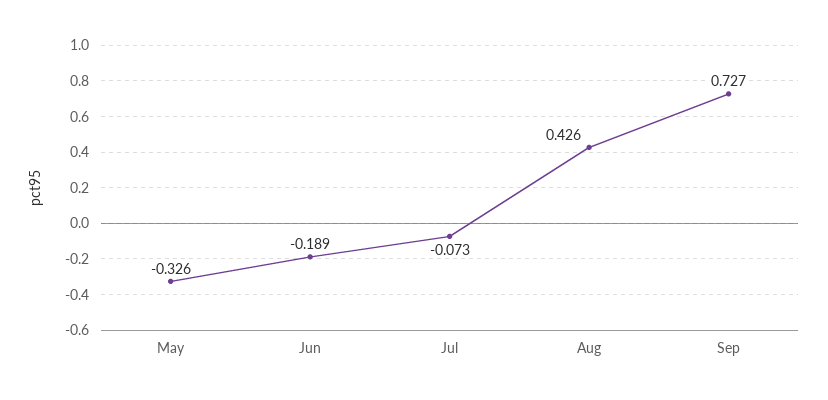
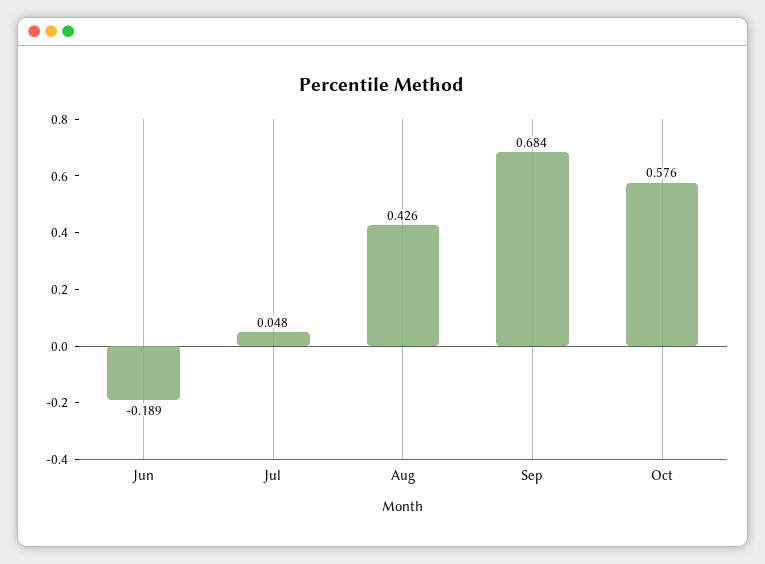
May: -0.326 -> none
Jul: -0.073 -> 0.048
Sep: 0.727 -> 0.684
Oct: none -> 0.576

